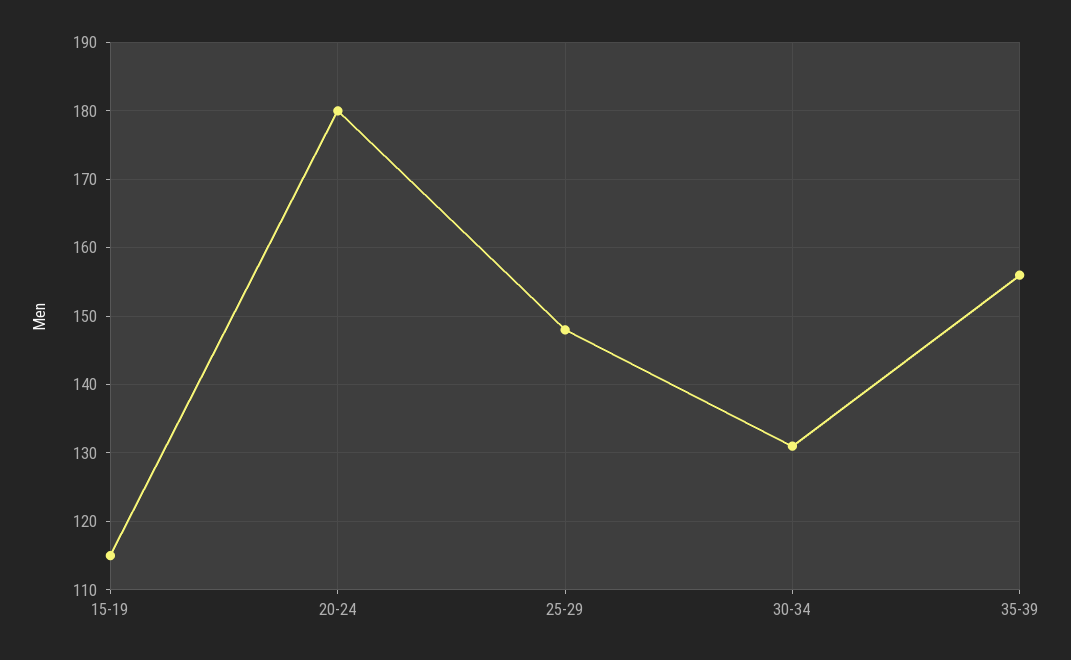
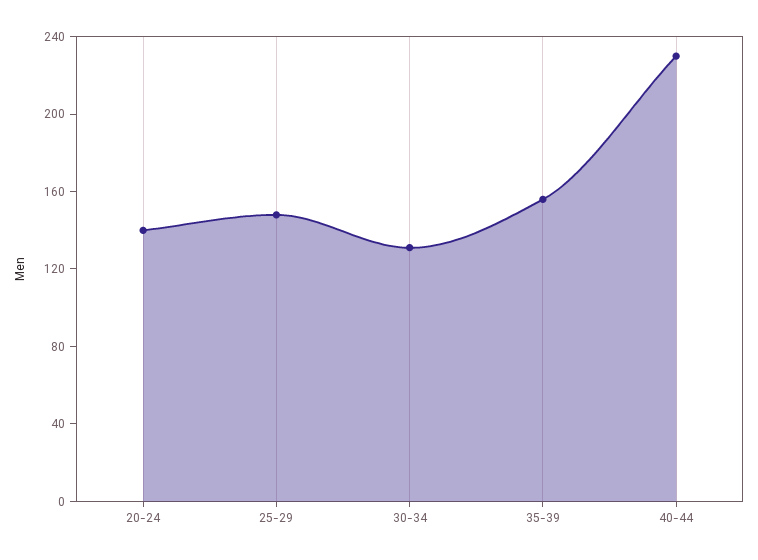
15-19: 115 -> none
20-24: 180 -> 140
40-44: none -> 230

